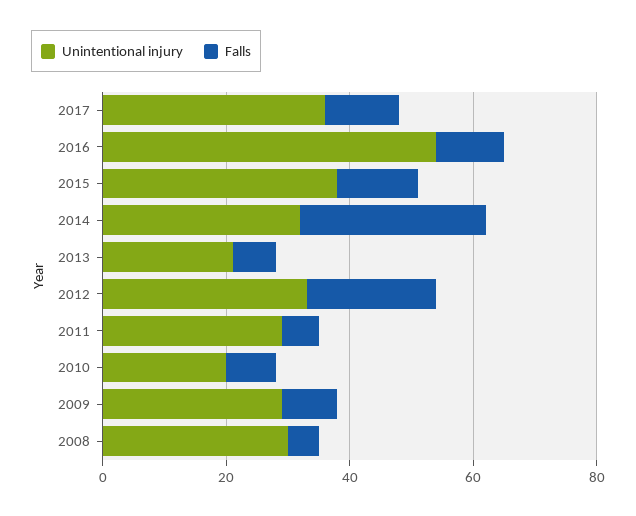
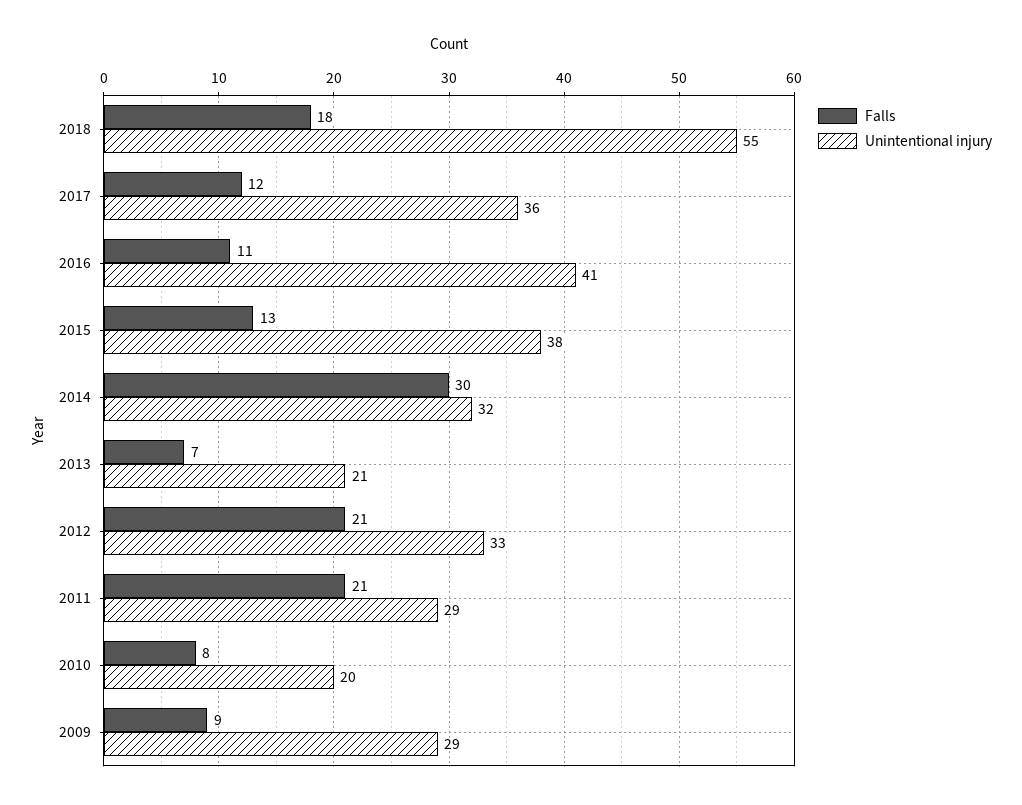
Unintentional injury, 2016: 55 -> 41
Falls, 2011: 5 -> 21
Unintentional injury, 2008: 30 -> none
Falls, 2008: 5 -> none
Falls, 2018: none -> 18
Unintentional injury, 2018: none -> 55

